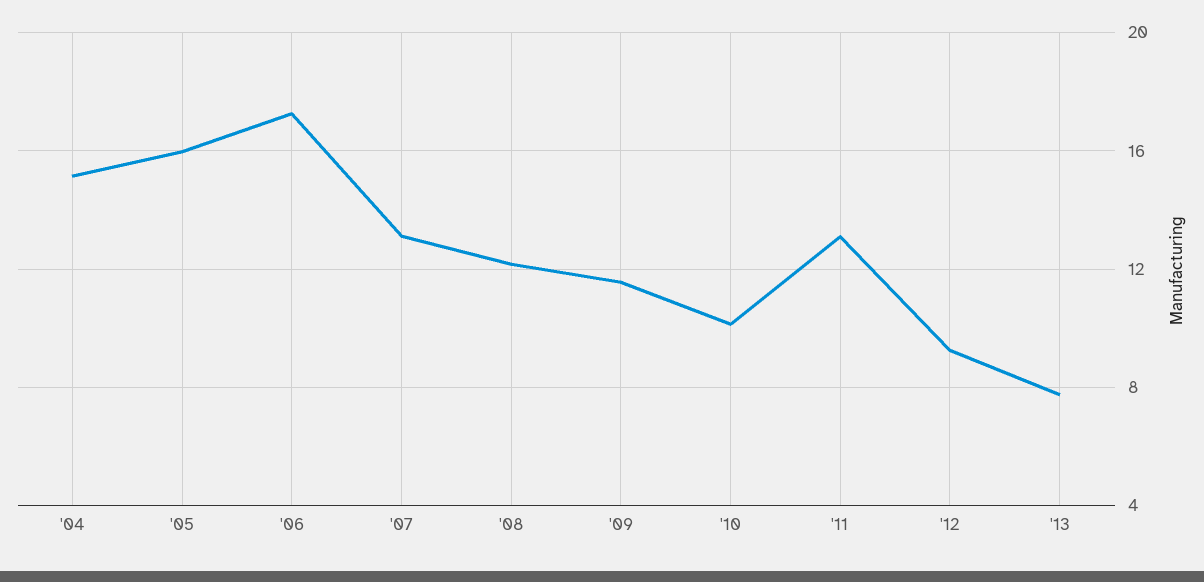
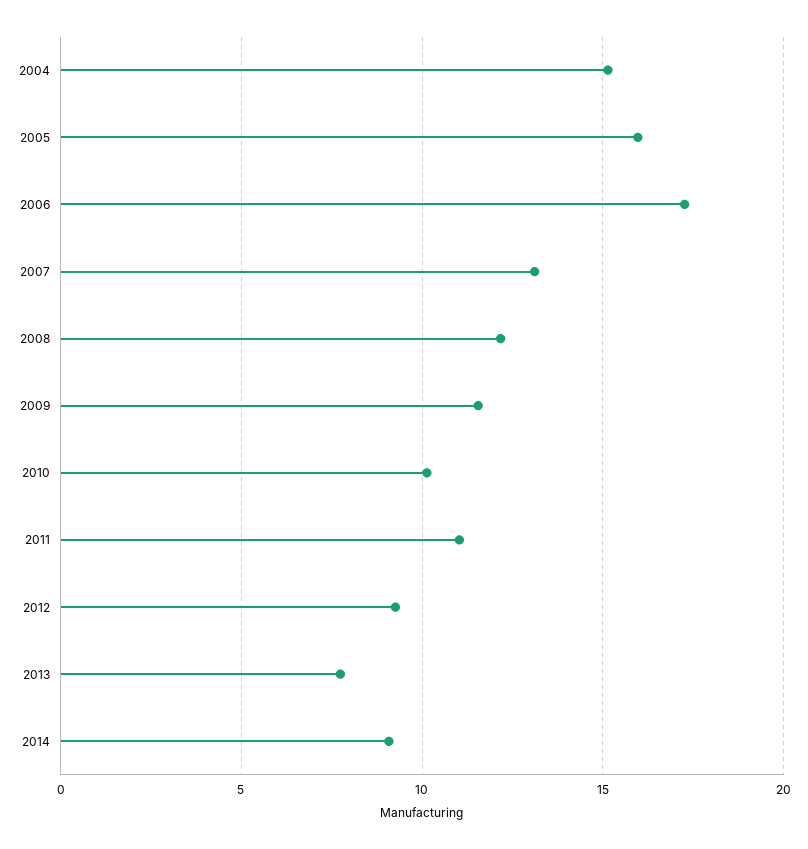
'11: 13 -> 11
2014: none -> 9

